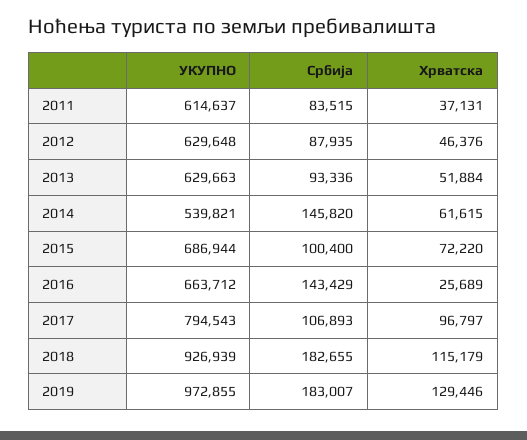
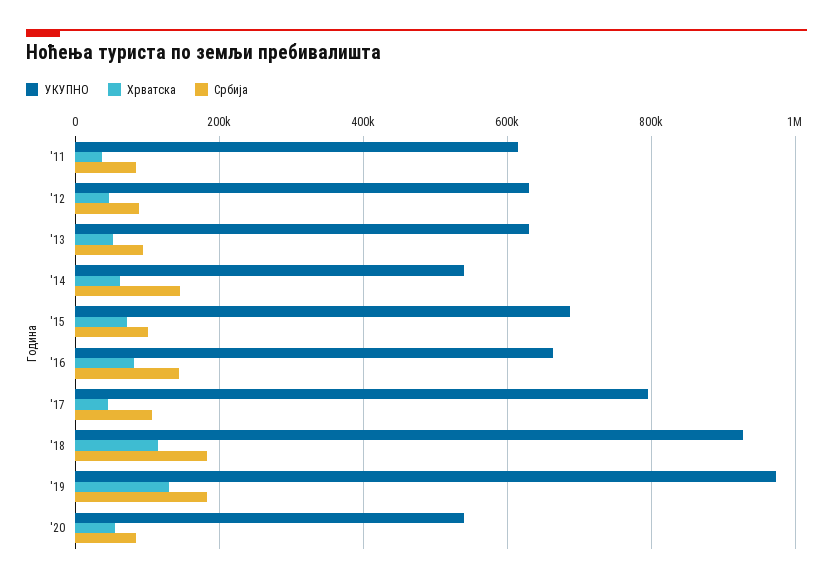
Хрватска, 2016: 25689 -> 80000
Хрватска, 2017: 96797 -> 40000
УКУПНО, '20: none -> 540000
Хрватска, '20: none -> 60000
Србија, '20: none -> 80000

